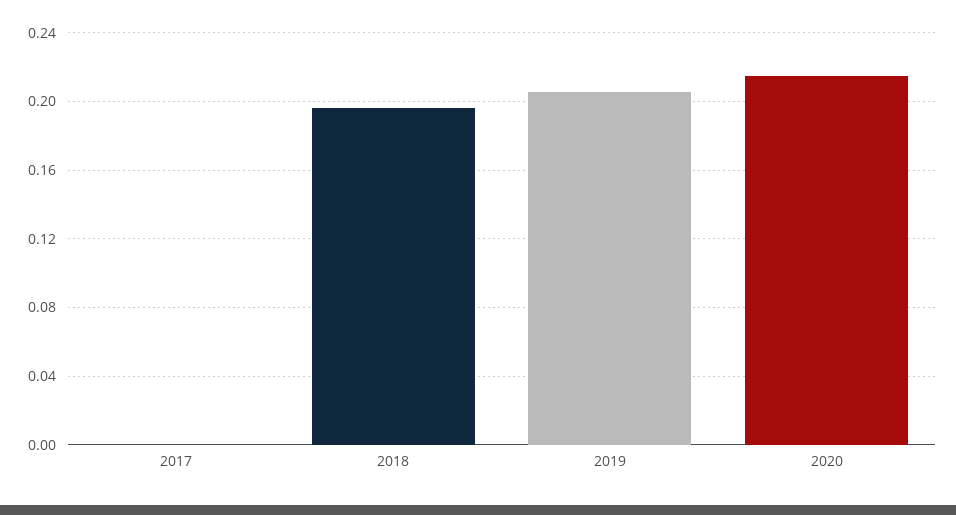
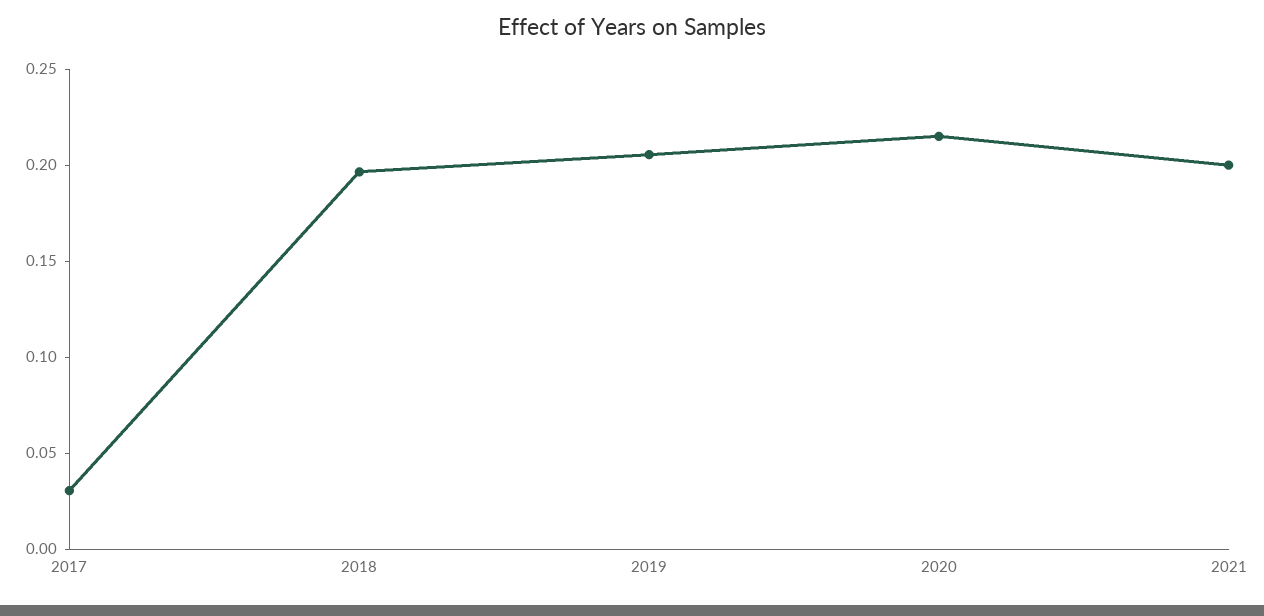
2017: 0 -> 0.03
2021: none -> 0.2

